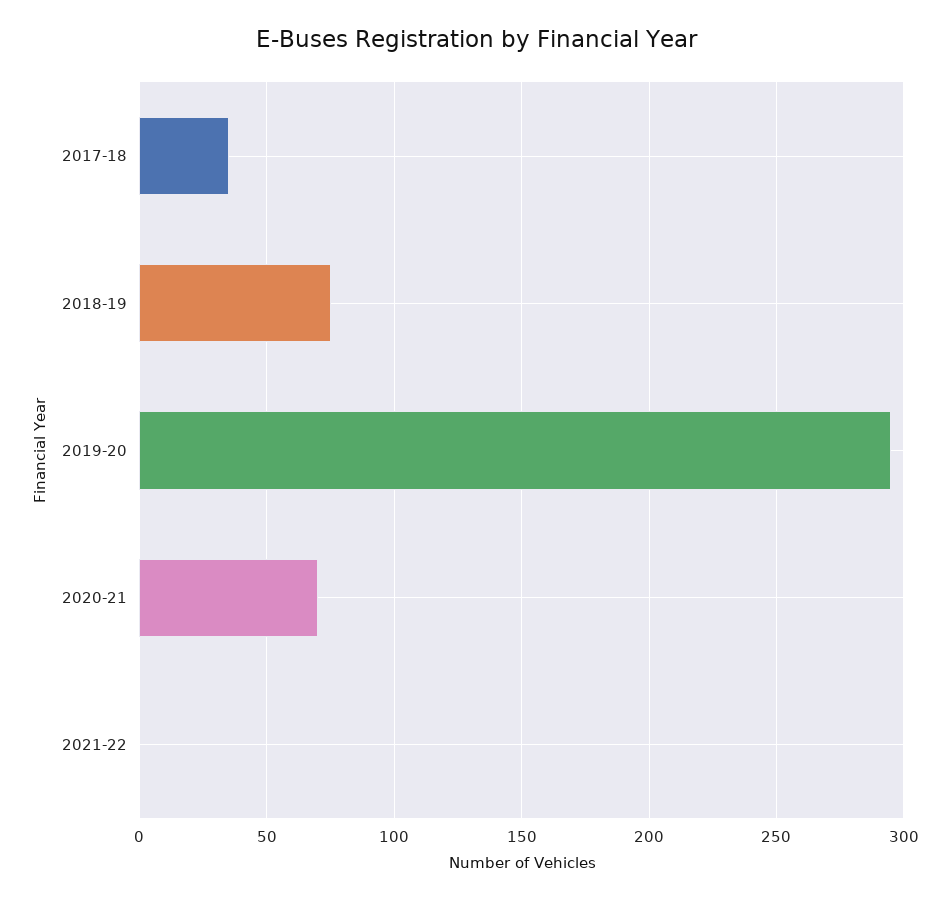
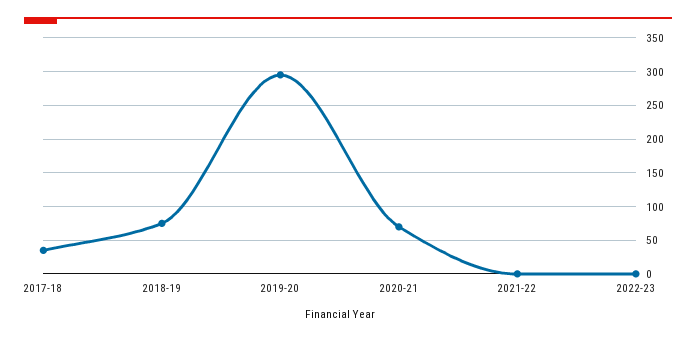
2022-23: none -> 0

